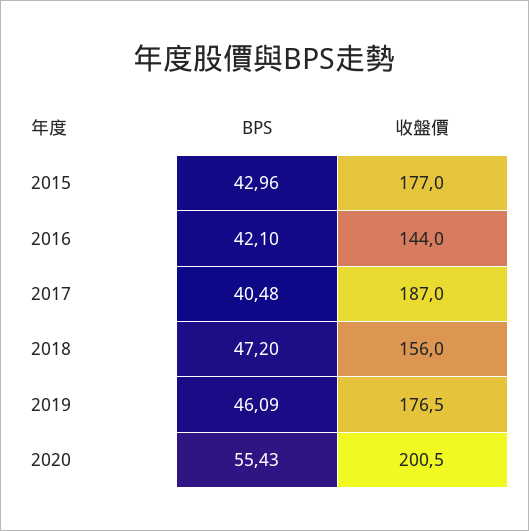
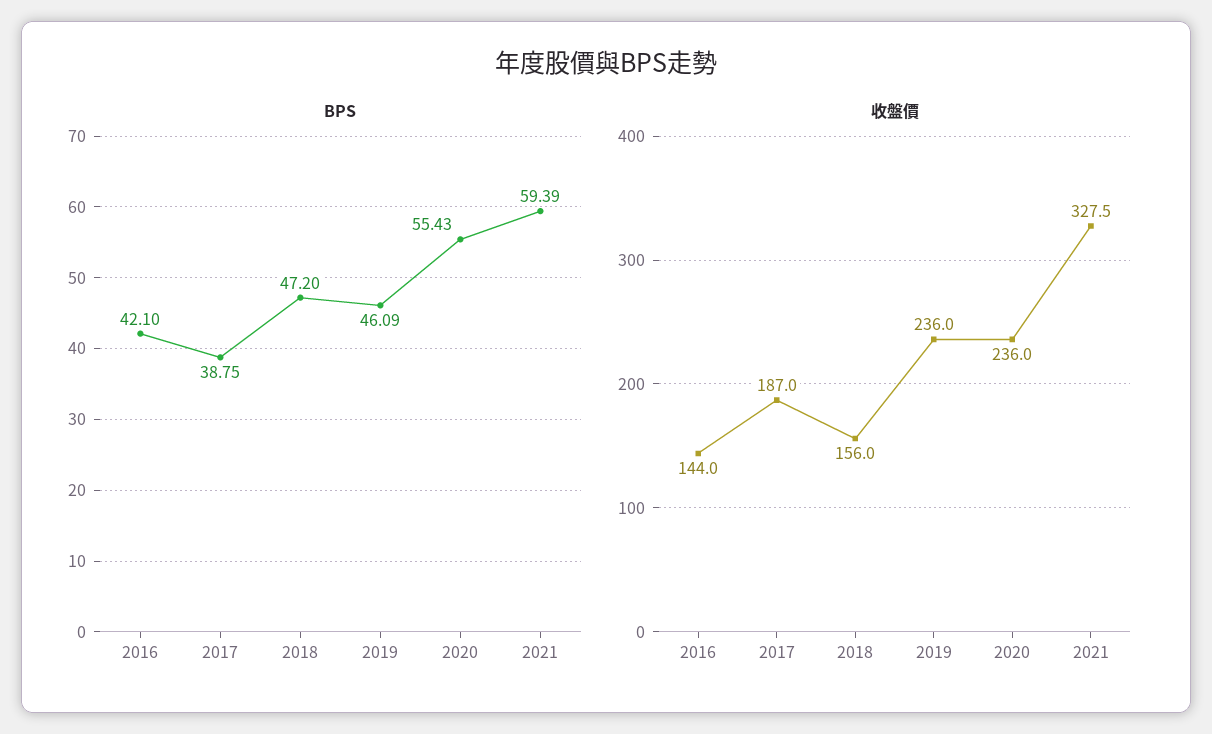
BPS, 2015: 42.96 -> none
收盤價, 2015: 177 -> none
BPS, 2017: 40.48 -> 38.75
收盤價, 2019: 176.5 -> 236
收盤價, 2020: 200.5 -> 236
BPS, 2021: none -> 59.39
收盤價, 2021: none -> 327.5

